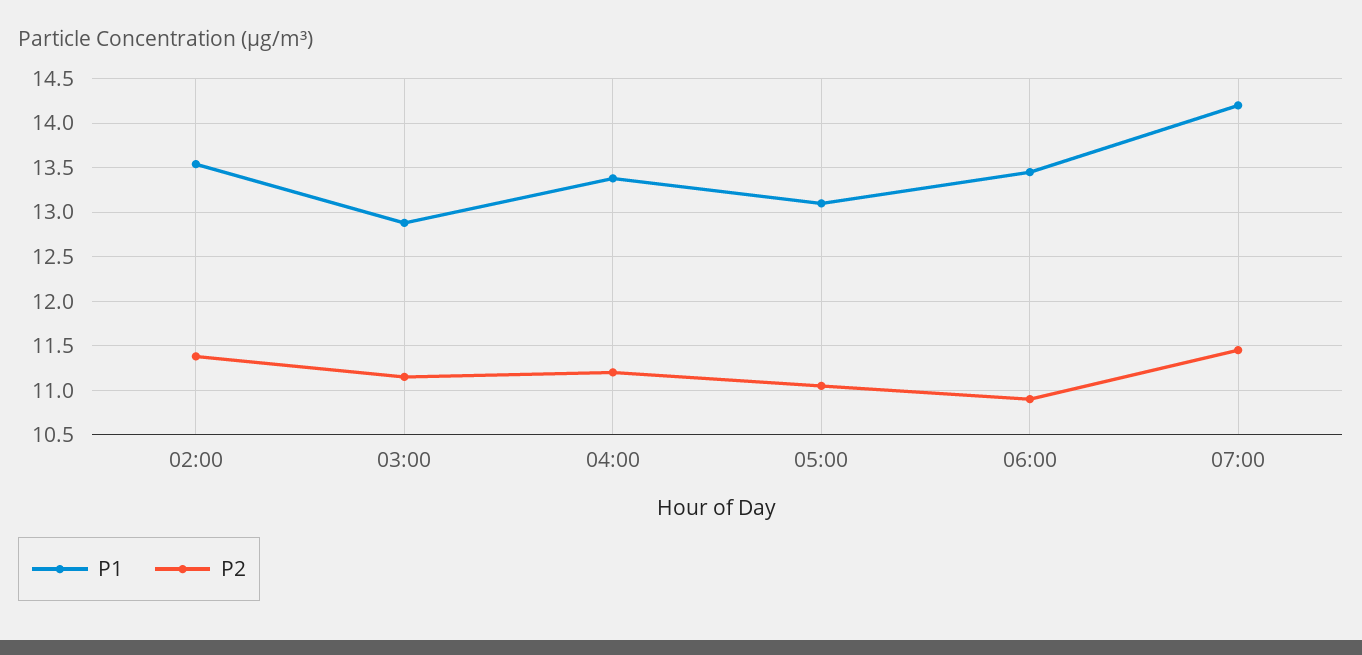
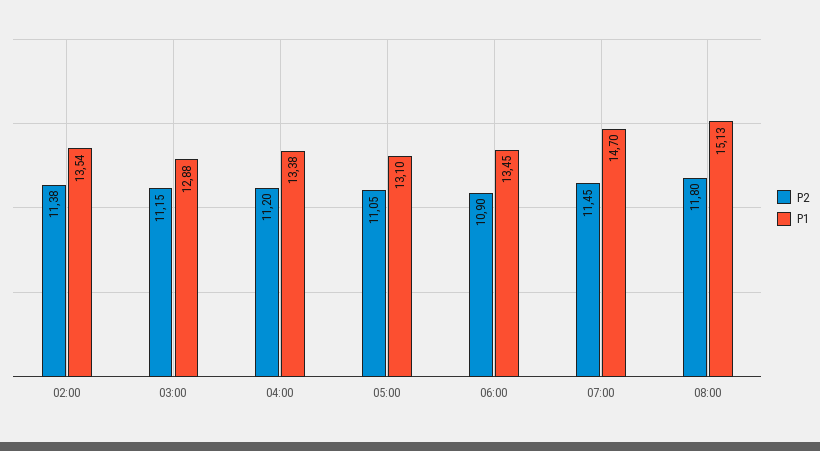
P1, 07:00: 14.2 -> 14.7
P2, 08:00: none -> 11.8
P1, 08:00: none -> 15.13

